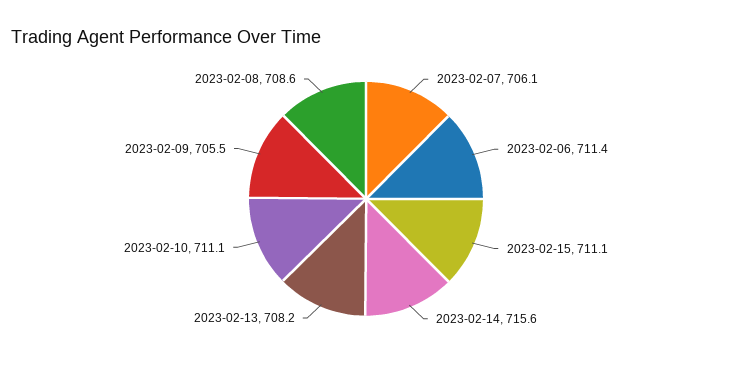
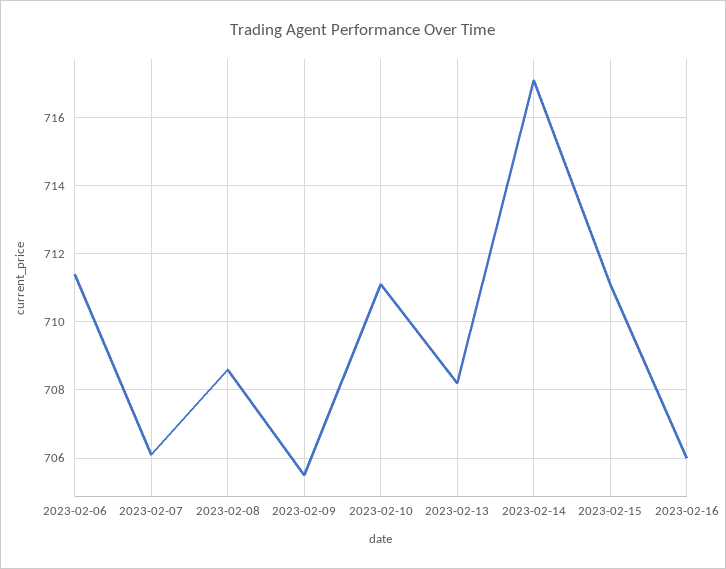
2023-02-14: 715.6 -> 717
2023-02-16: none -> 706

